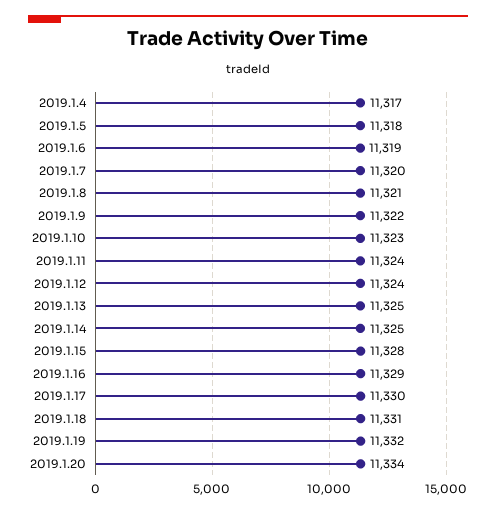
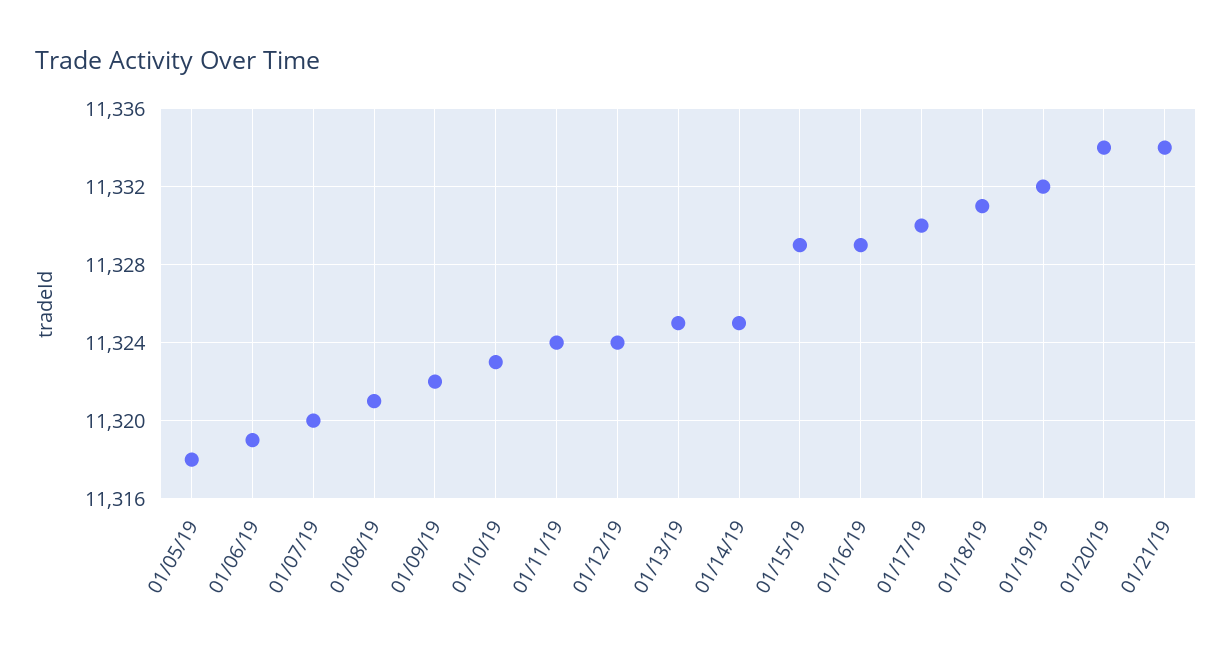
2019.1.4: 11317 -> none
2019.1.15: 11328 -> 11329
01/21/19: none -> 11334

